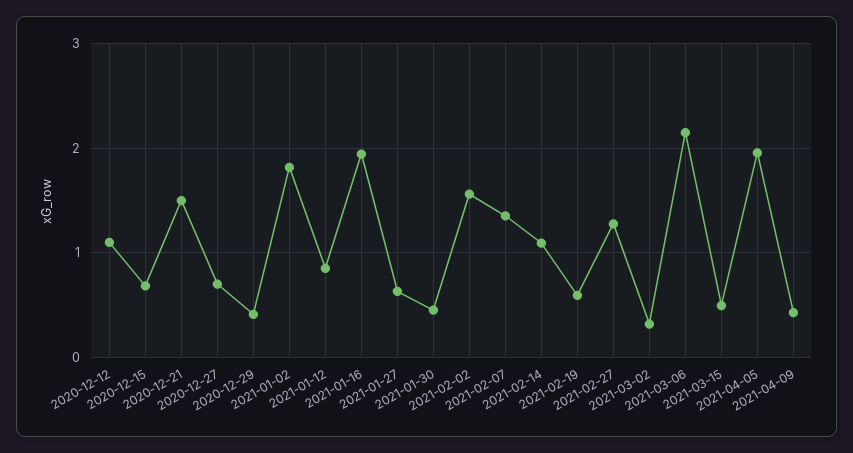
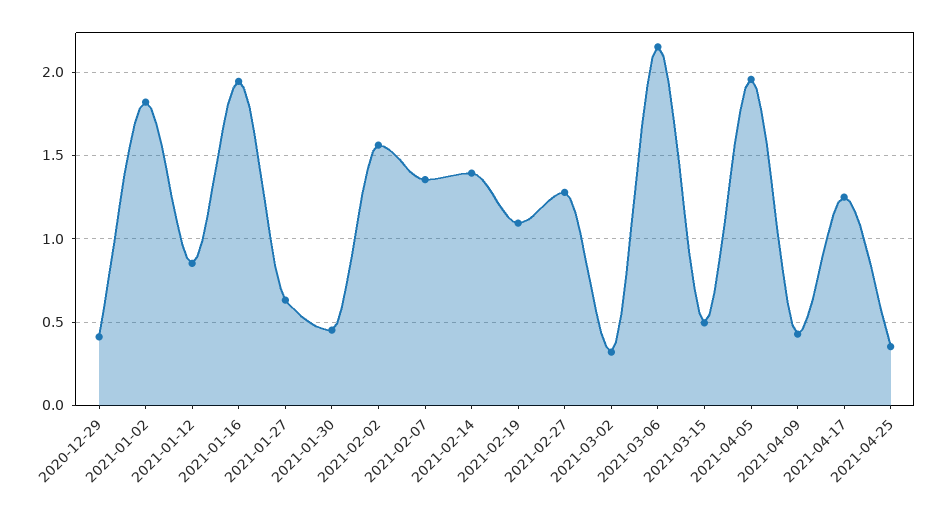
2020-12-12: 1.1 -> none
2020-12-15: 0.7 -> none
2020-12-21: 1.5 -> none
2020-12-27: 0.7 -> none
2021-02-14: 1.1 -> 1.4
2021-02-19: 0.6 -> 1.1
2021-04-17: none -> 1.25
2021-04-25: none -> 0.35

